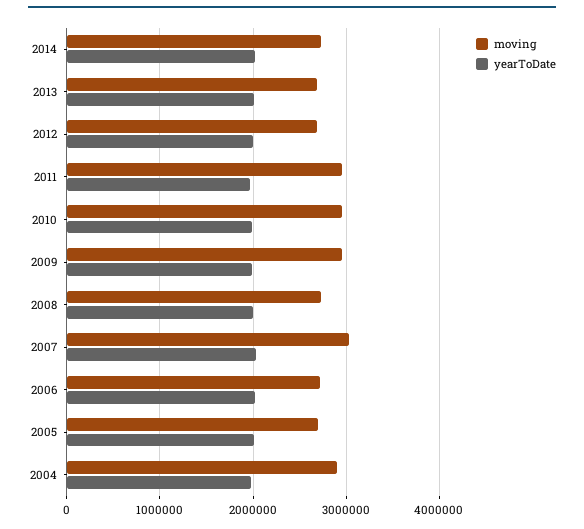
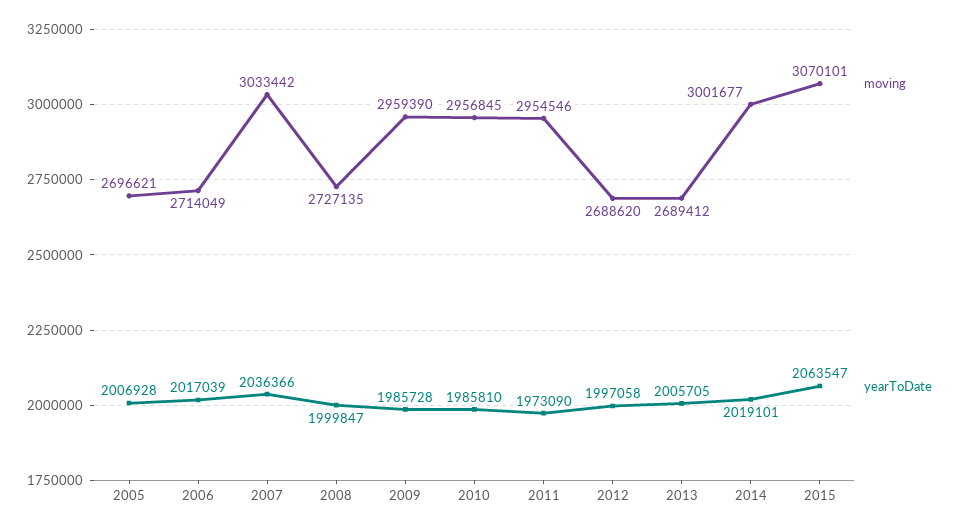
moving, 2014: 2700000 -> 3001677
moving, 2004: 2900000 -> none
yearToDate, 2004: 2000000 -> none
moving, 2015: none -> 3070101
yearToDate, 2015: none -> 2063547

